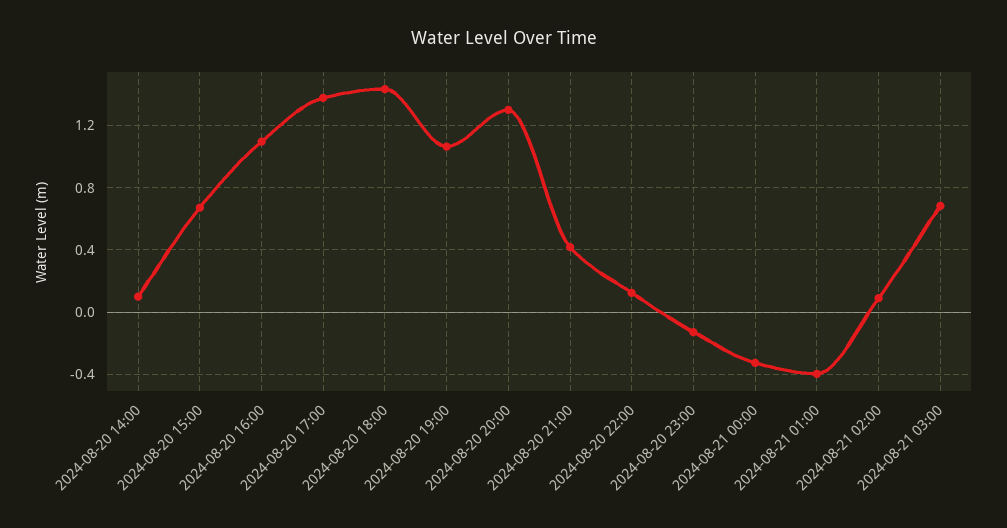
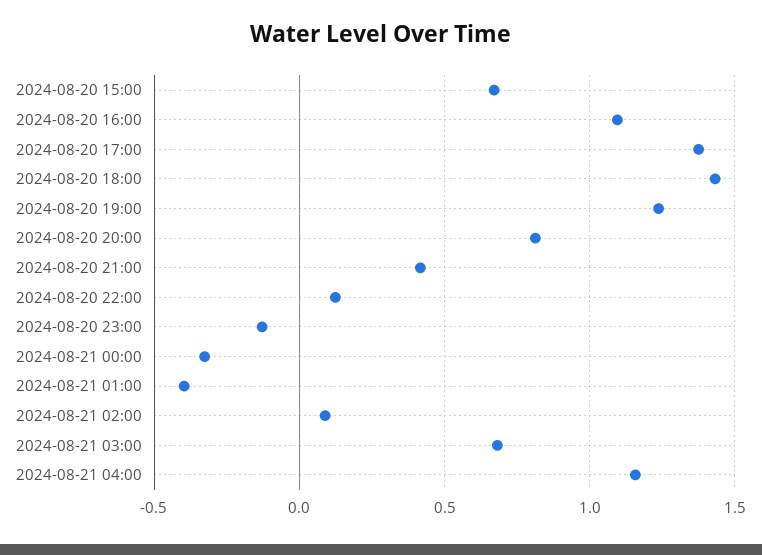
2024-08-20 14:00: 0.1 -> none
2024-08-20 19:00: 1.05 -> 1.25
2024-08-20 20:00: 1.3 -> 0.8
2024-08-21 04:00: none -> 1.15

